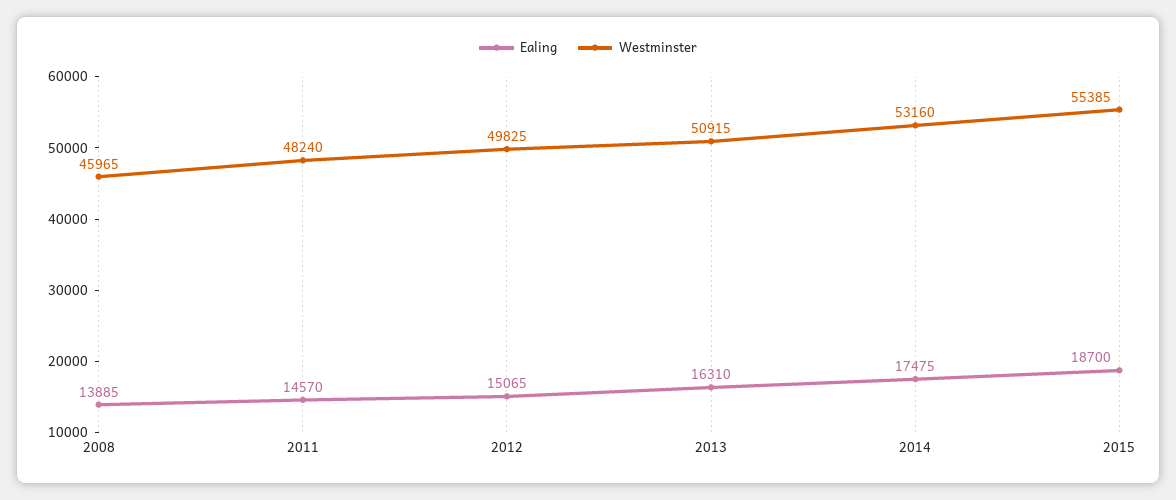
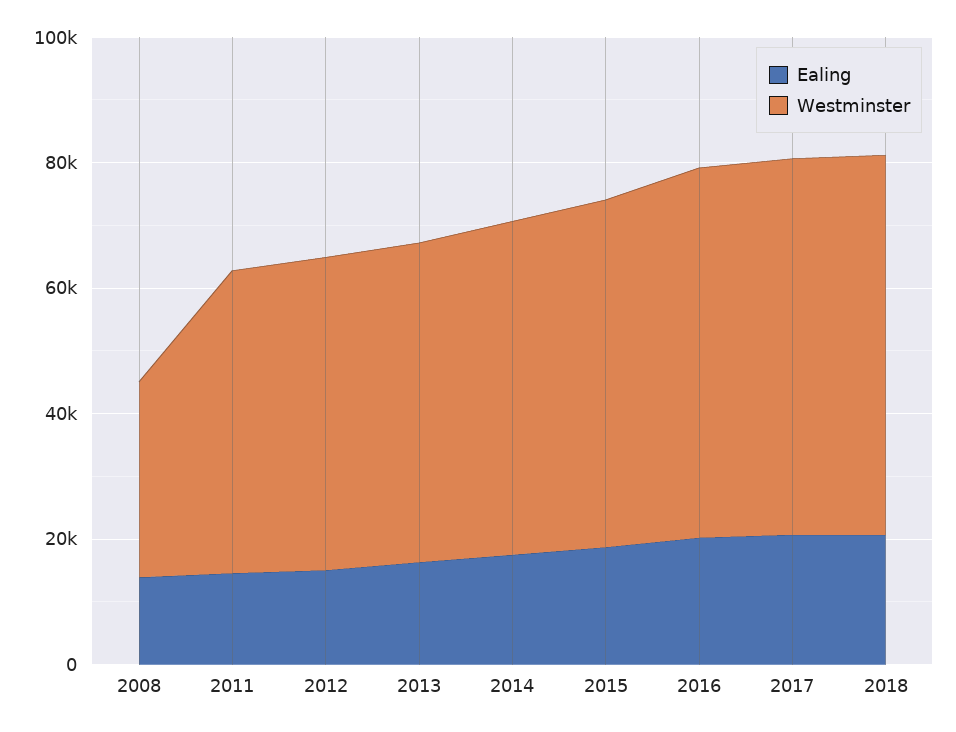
Westminster, 2008: 45965 -> 30000
Ealing, 2016: none -> 20000
Westminster, 2016: none -> 60000
Ealing, 2017: none -> 20000
Westminster, 2017: none -> 60000
Ealing, 2018: none -> 20000
Westminster, 2018: none -> 60000

